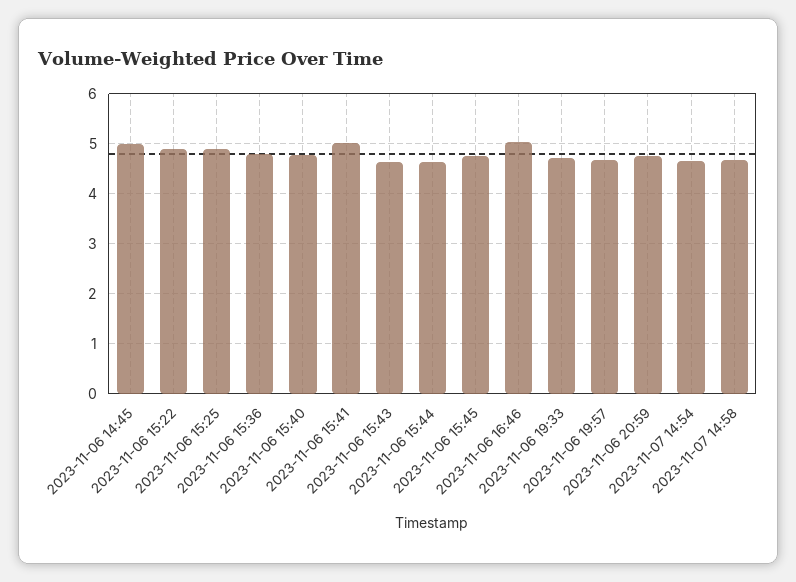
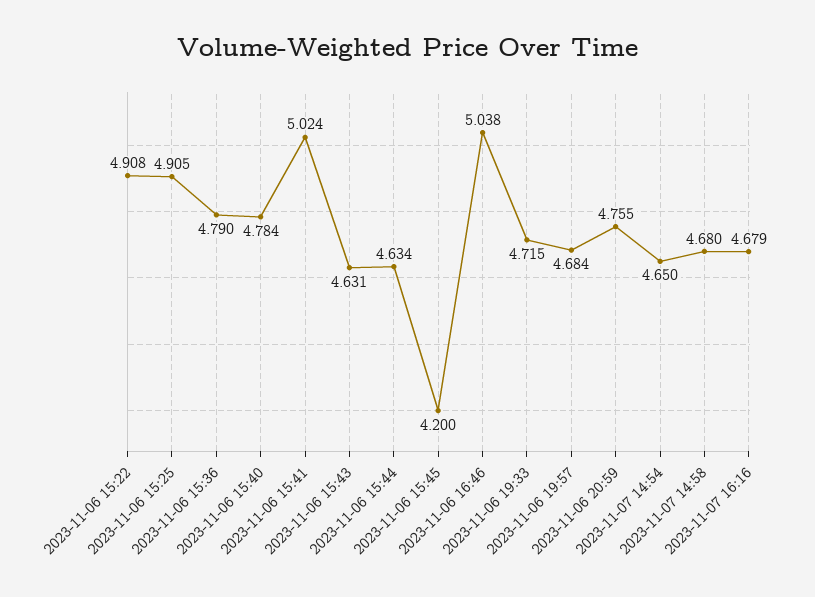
2023-11-06 14:45: 5 -> none
2023-11-06 15:45: 4.8 -> 4.2
2023-11-07 16:16: none -> 4.679

